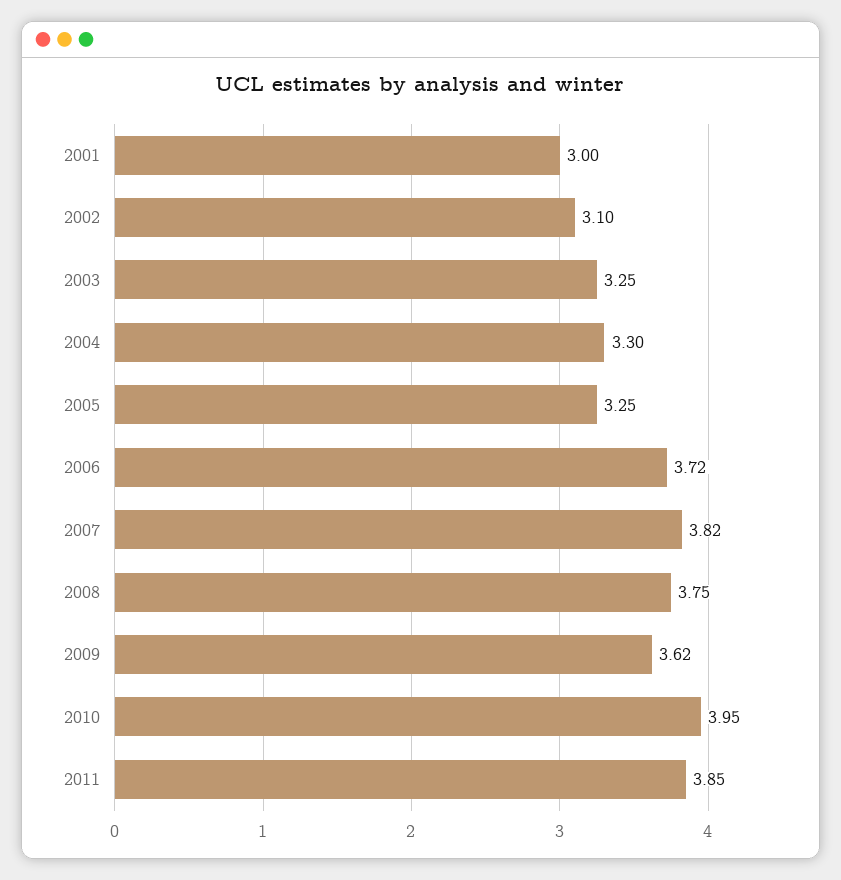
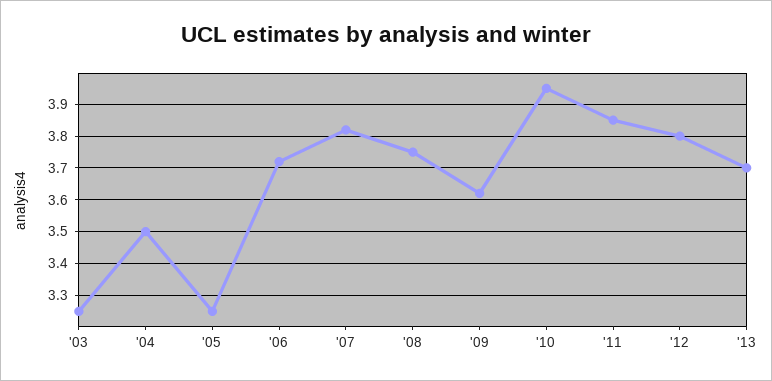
2001: 3 -> none
2002: 3.1 -> none
2004: 3.3 -> 3.5
'12: none -> 3.8
'13: none -> 3.7

